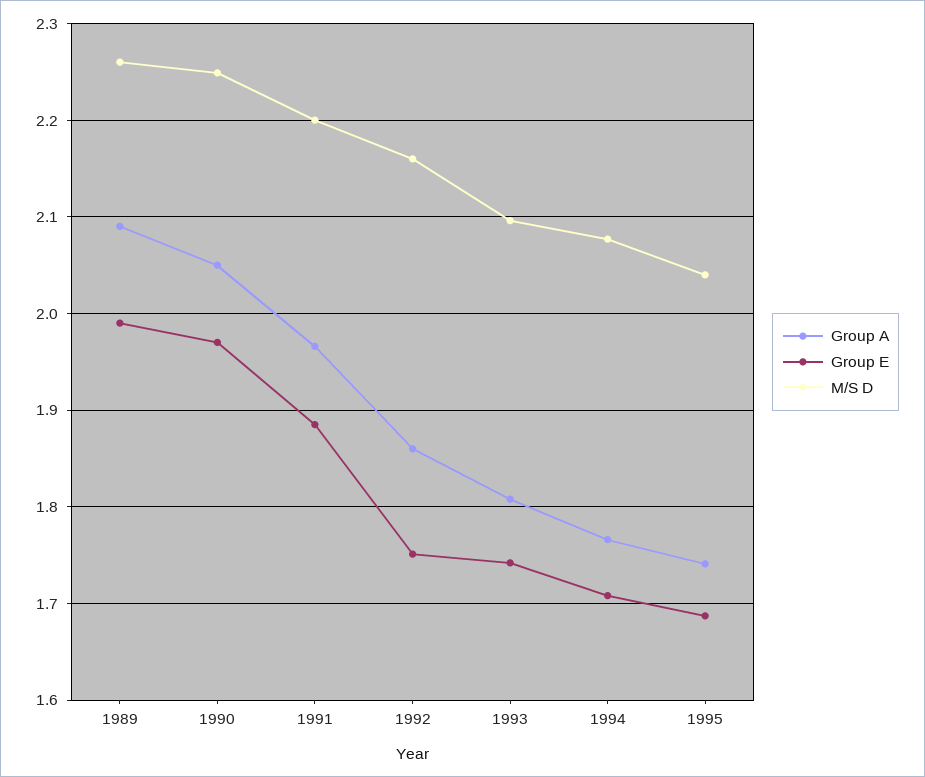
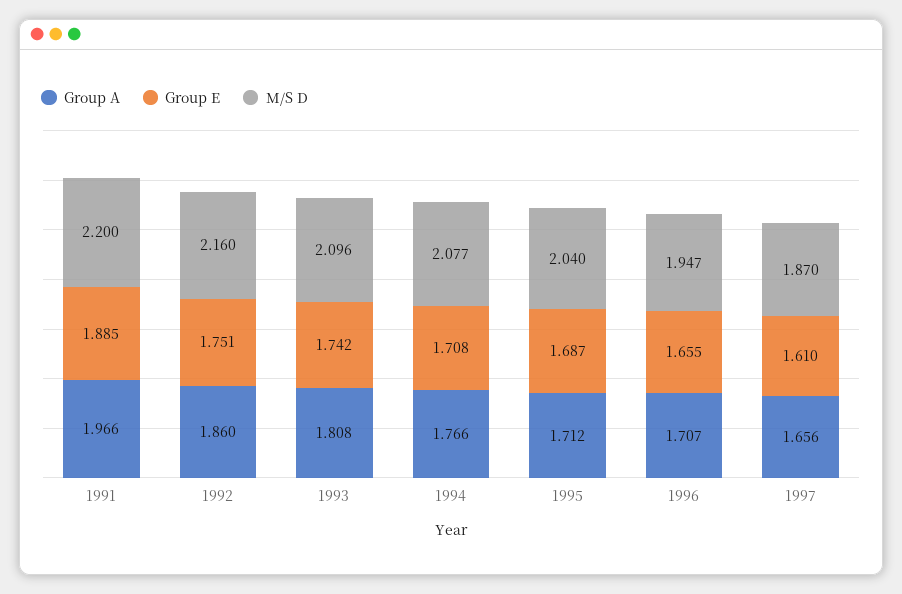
Group A, 1989: 2.09 -> none
Group E, 1989: 1.99 -> none
M/S D, 1989: 2.26 -> none
Group A, 1990: 2.05 -> none
Group E, 1990: 1.97 -> none
M/S D, 1990: 2.25 -> none
Group A, 1995: 1.74 -> 1.712
Group A, 1996: none -> 1.707
Group E, 1996: none -> 1.655
M/S D, 1996: none -> 1.947
Group A, 1997: none -> 1.656
Group E, 1997: none -> 1.61
M/S D, 1997: none -> 1.87

